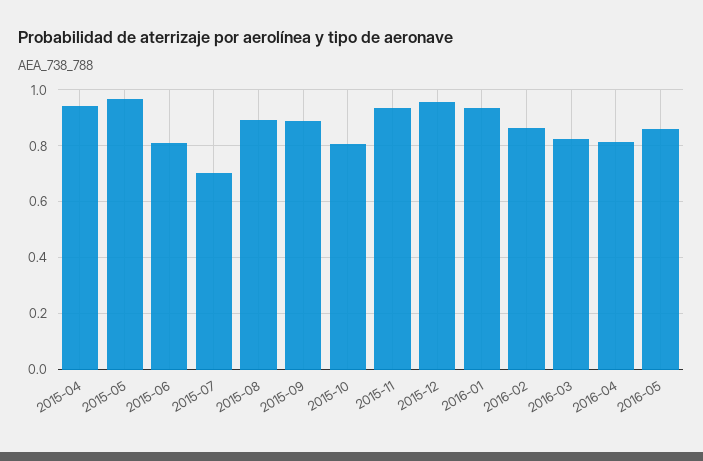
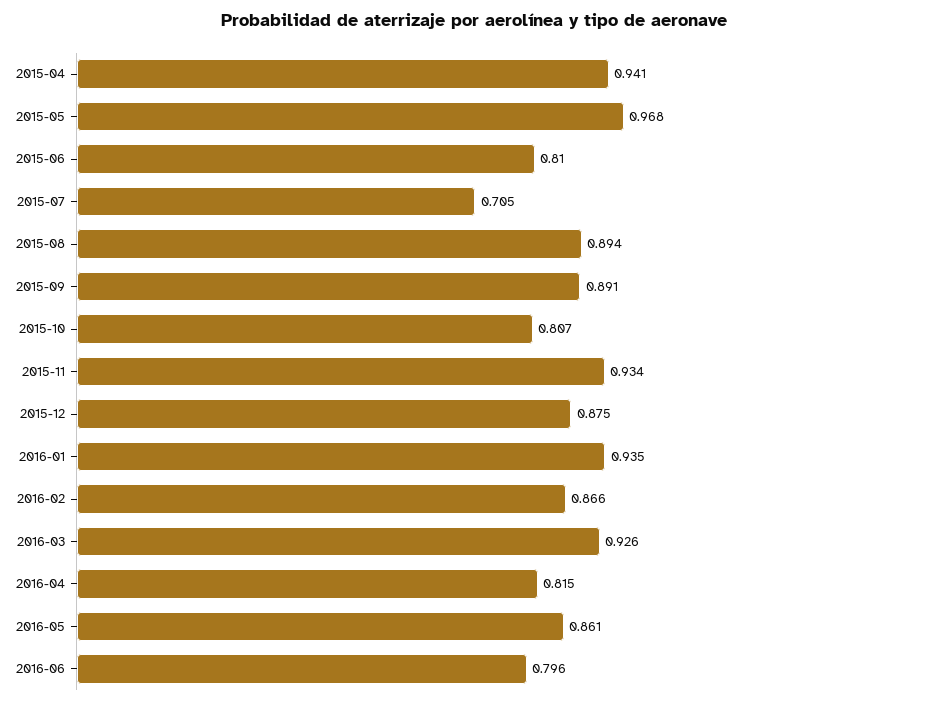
2015-12: 0.95 -> 0.875
2016-03: 0.825 -> 0.926
2016-06: none -> 0.796

